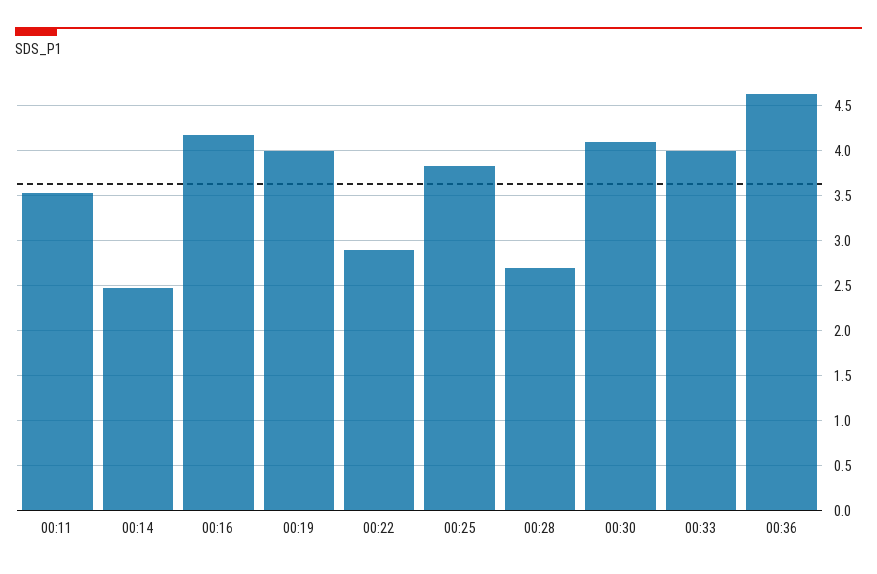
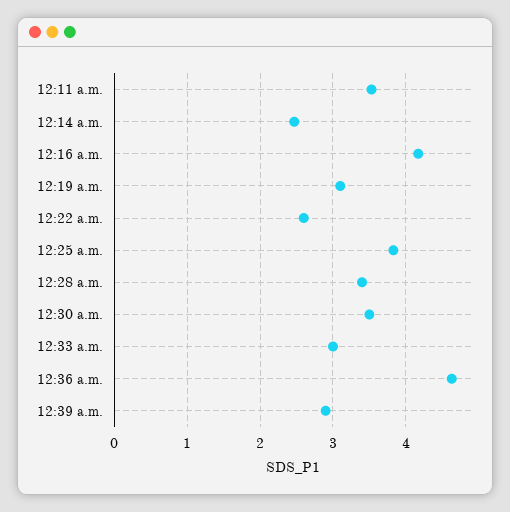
00:19: 4 -> 3.1
00:22: 2.9 -> 2.6
00:28: 2.7 -> 3.4
00:30: 4.1 -> 3.5
00:33: 4 -> 3
12:39 a.m.: none -> 2.9

